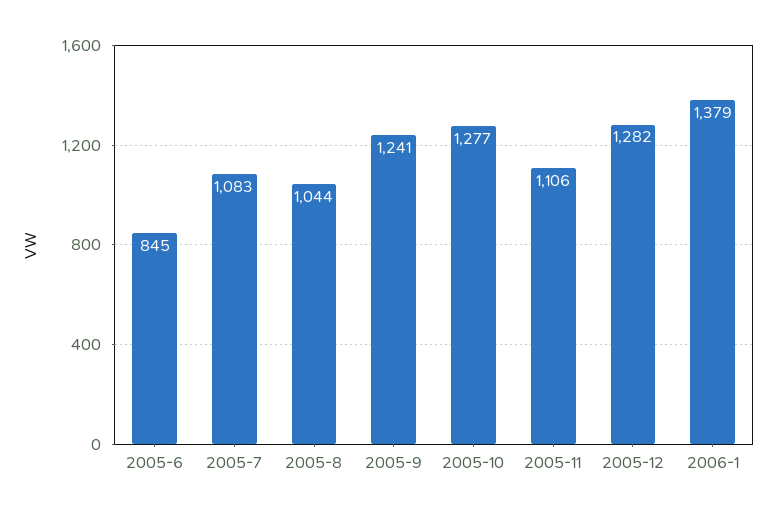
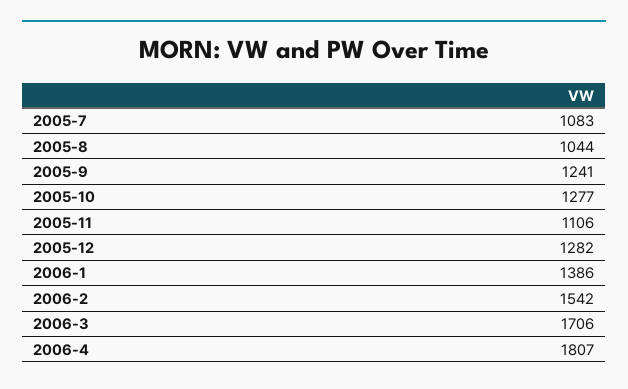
2005-6: 845 -> none
2006-1: 1379 -> 1386
2006-2: none -> 1542
2006-3: none -> 1706
2006-4: none -> 1807

